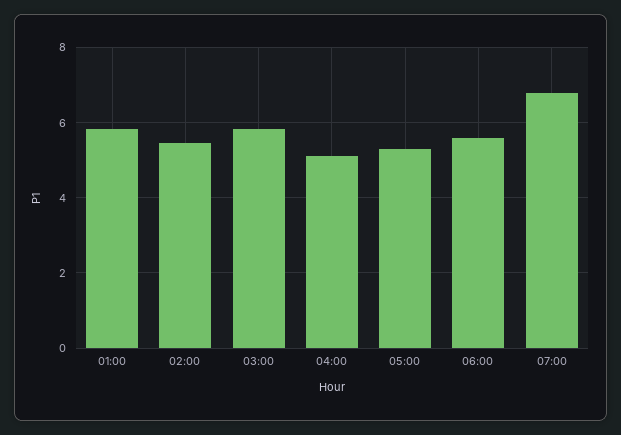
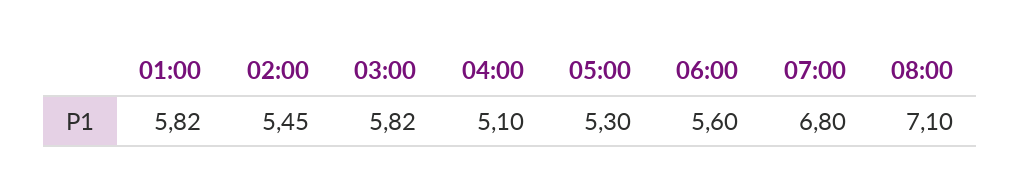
08:00: none -> 7.1

